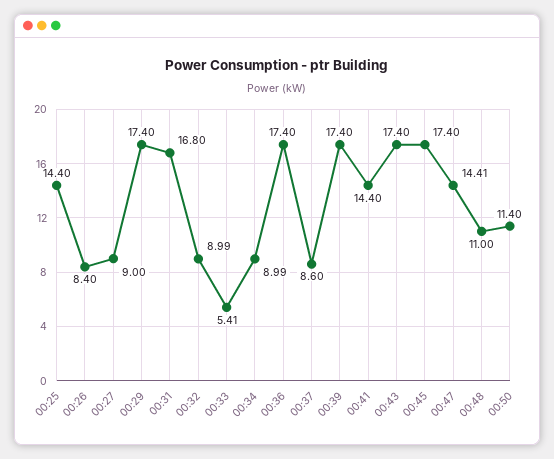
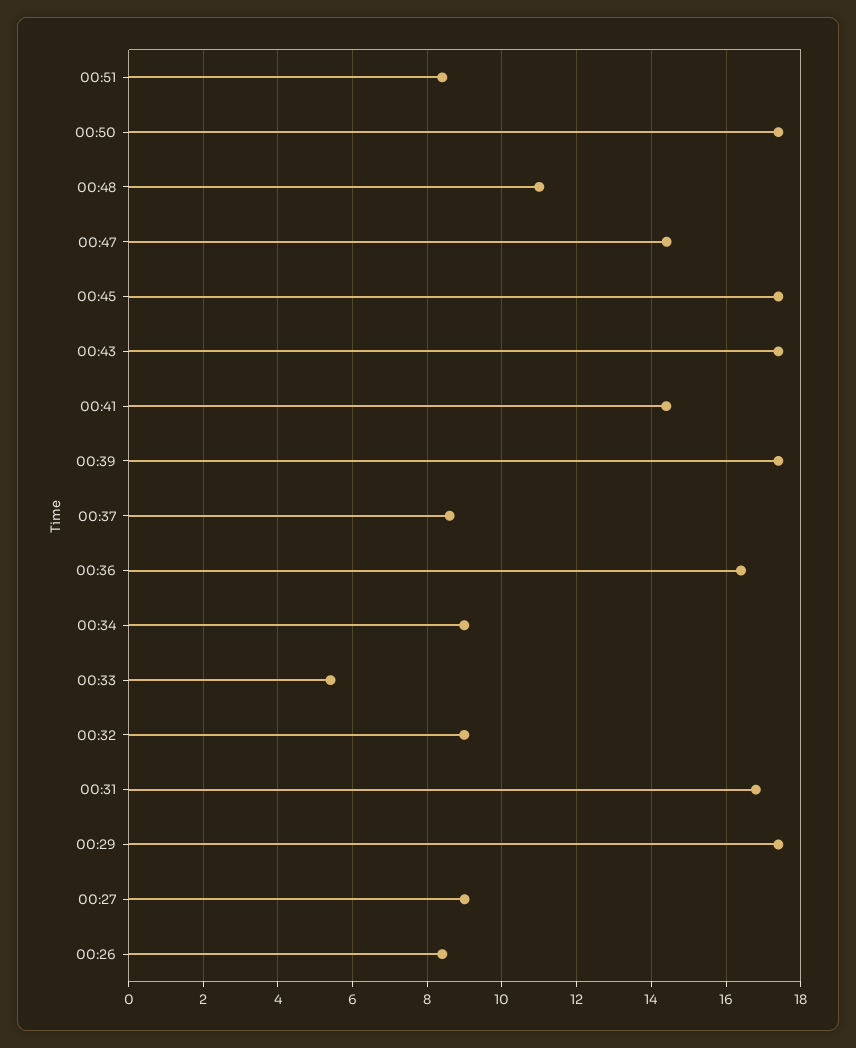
00:25: 14.4 -> none
00:36: 17.4 -> 16.4
00:50: 11.4 -> 17.4
00:51: none -> 8.4

